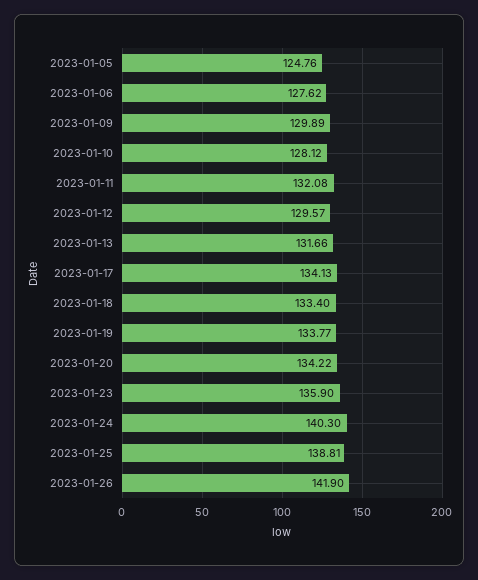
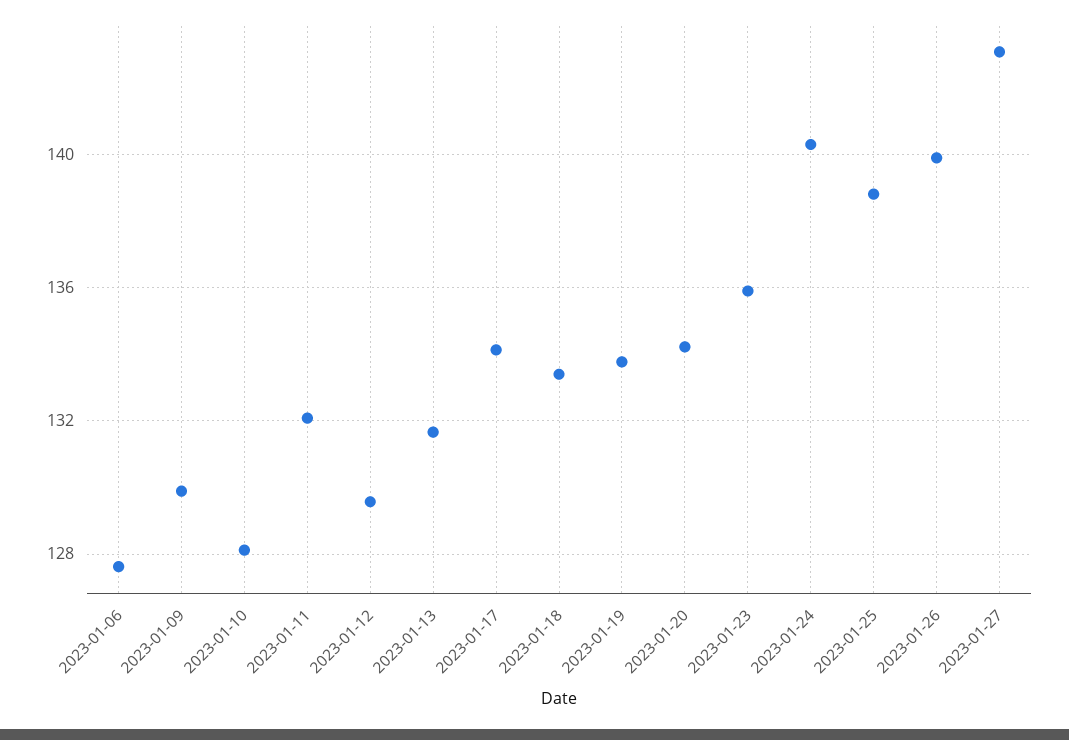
2023-01-05: 124.76 -> none
2023-01-26: 141.9 -> 140
2023-01-27: none -> 143

